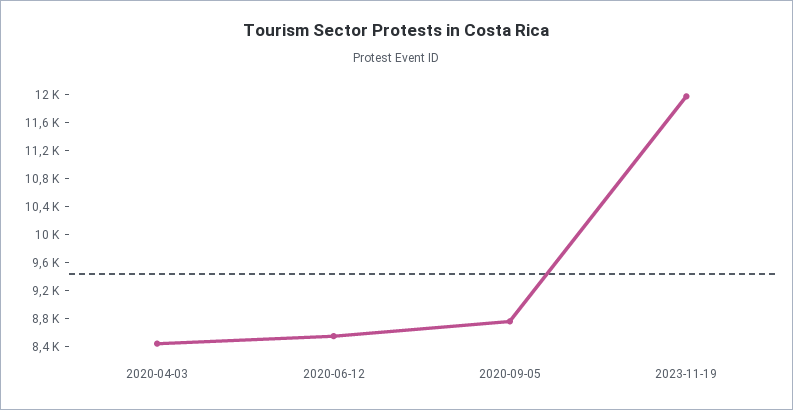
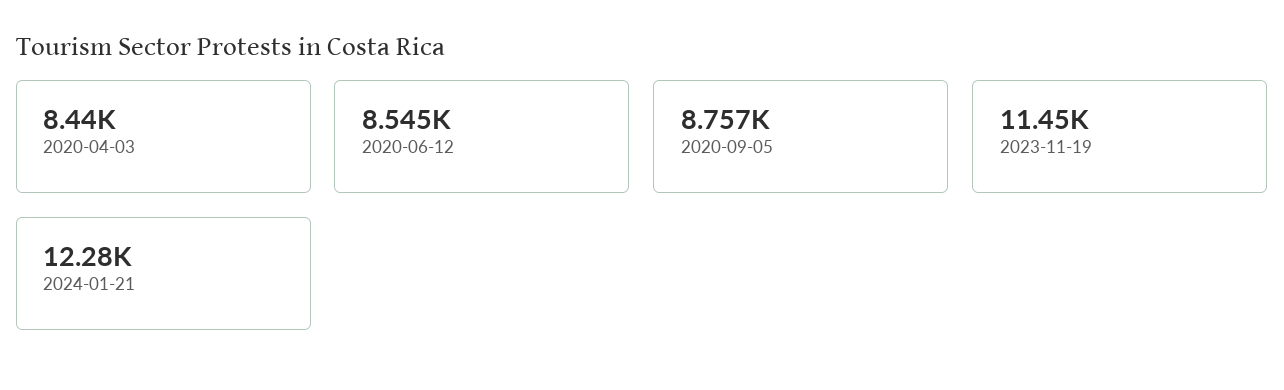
2023-11-19: 12000 -> 11450
2024-01-21: none -> 12280

